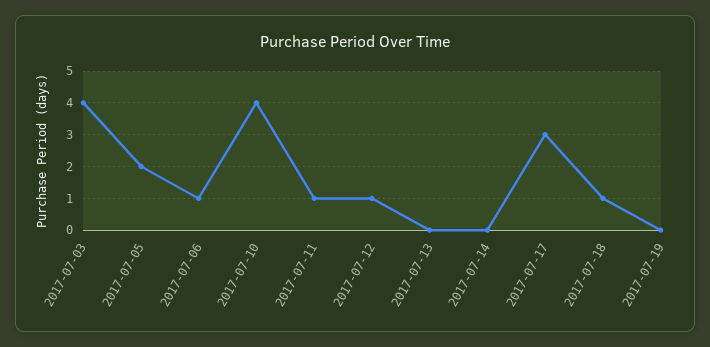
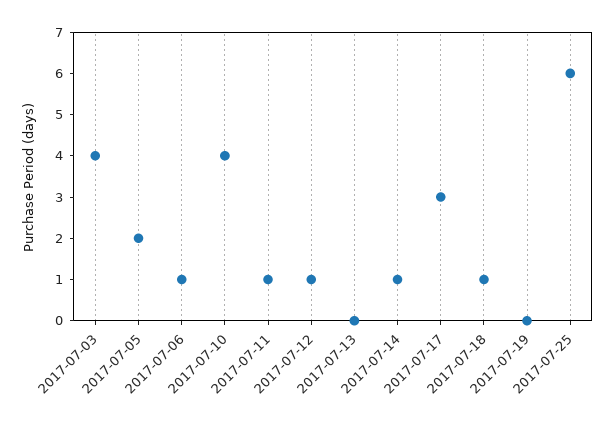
2017-07-14: 0 -> 1
2017-07-25: none -> 6

